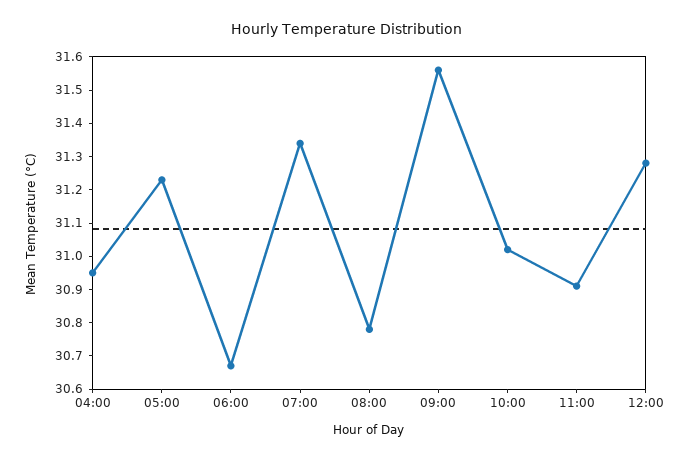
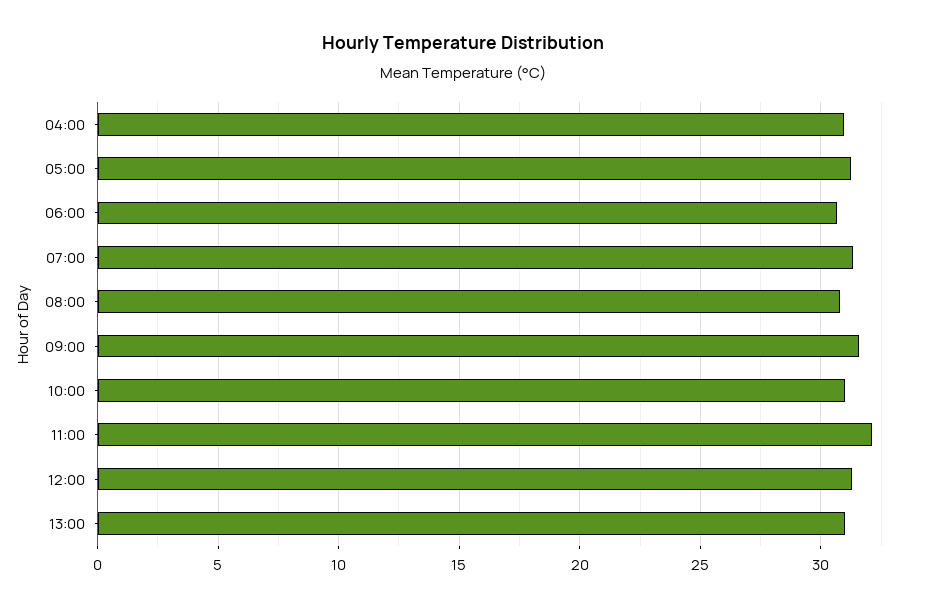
11:00: 30.9 -> 32
13:00: none -> 31

